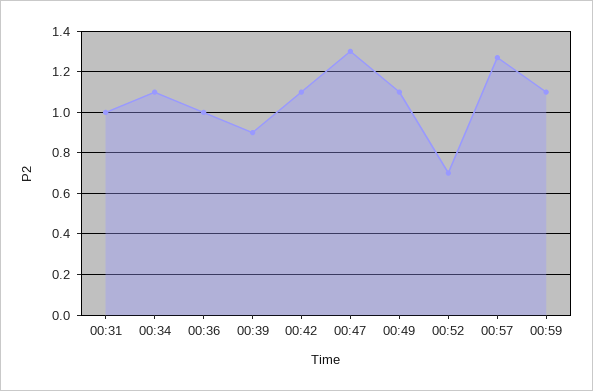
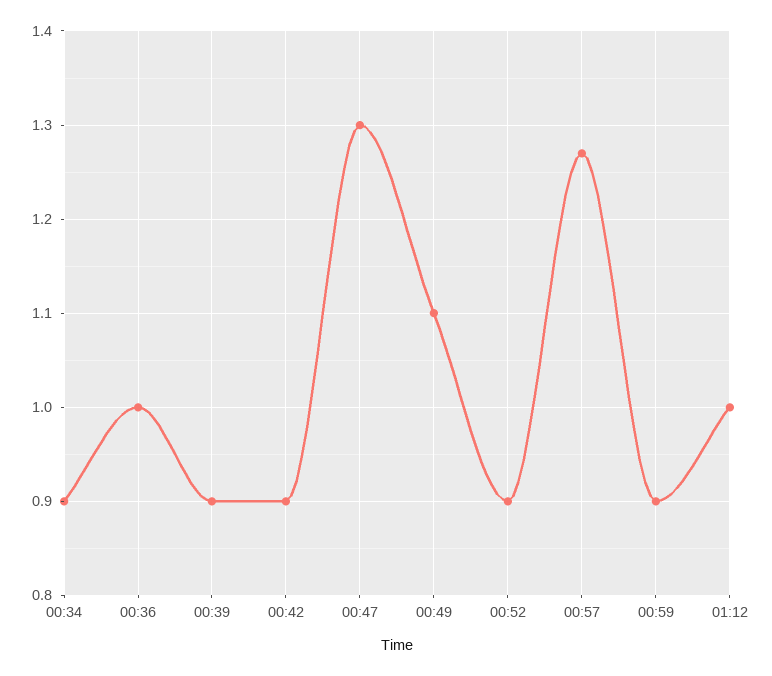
00:31: 1 -> none
00:34: 1.1 -> 0.9
00:42: 1.1 -> 0.9
00:52: 0.7 -> 0.9
00:59: 1.1 -> 0.9
01:12: none -> 1

